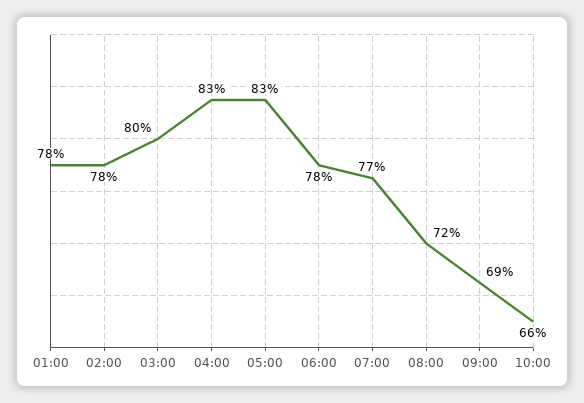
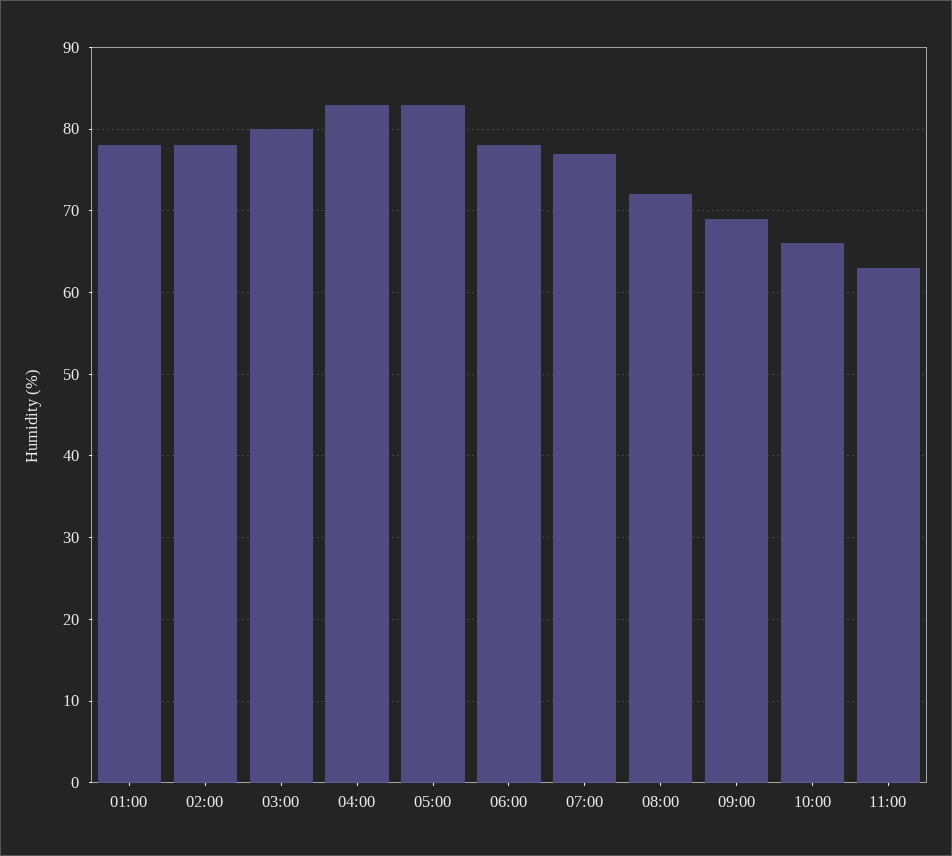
11:00: none -> 63

